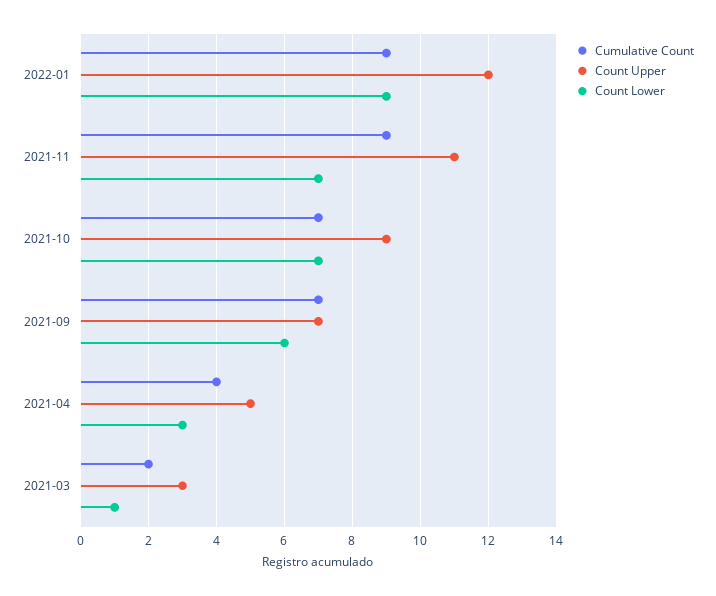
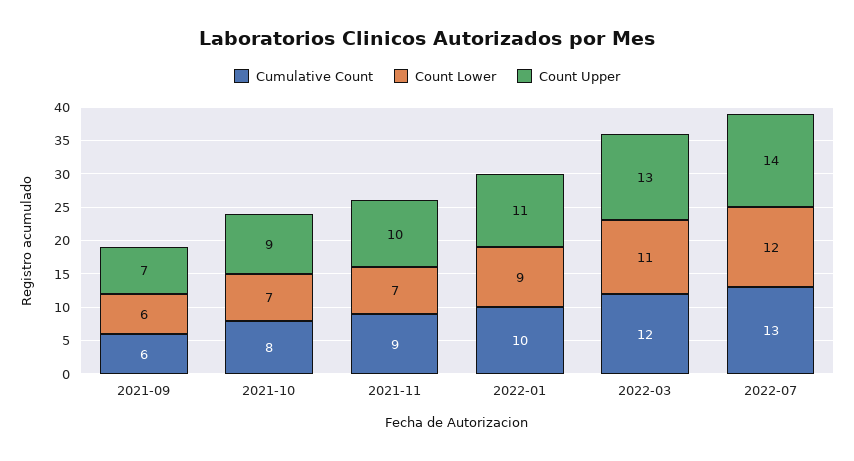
Cumulative Count, 2022-01: 9 -> 10
Count Upper, 2022-01: 12 -> 11
Count Upper, 2021-11: 11 -> 10
Cumulative Count, 2021-10: 7 -> 8
Cumulative Count, 2021-09: 7 -> 6
Cumulative Count, 2021-04: 4 -> none
Count Upper, 2021-04: 5 -> none
Count Lower, 2021-04: 3 -> none
Cumulative Count, 2021-03: 2 -> none
Count Upper, 2021-03: 3 -> none
Count Lower, 2021-03: 1 -> none
Cumulative Count, 2022-03: none -> 12
Count Lower, 2022-03: none -> 11
Count Upper, 2022-03: none -> 13
Cumulative Count, 2022-07: none -> 13
Count Lower, 2022-07: none -> 12
Count Upper, 2022-07: none -> 14

